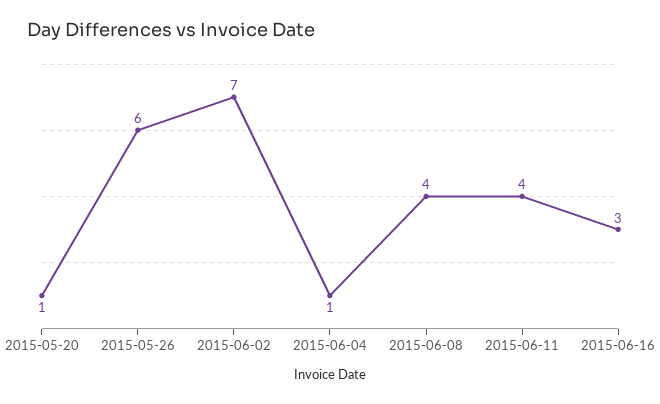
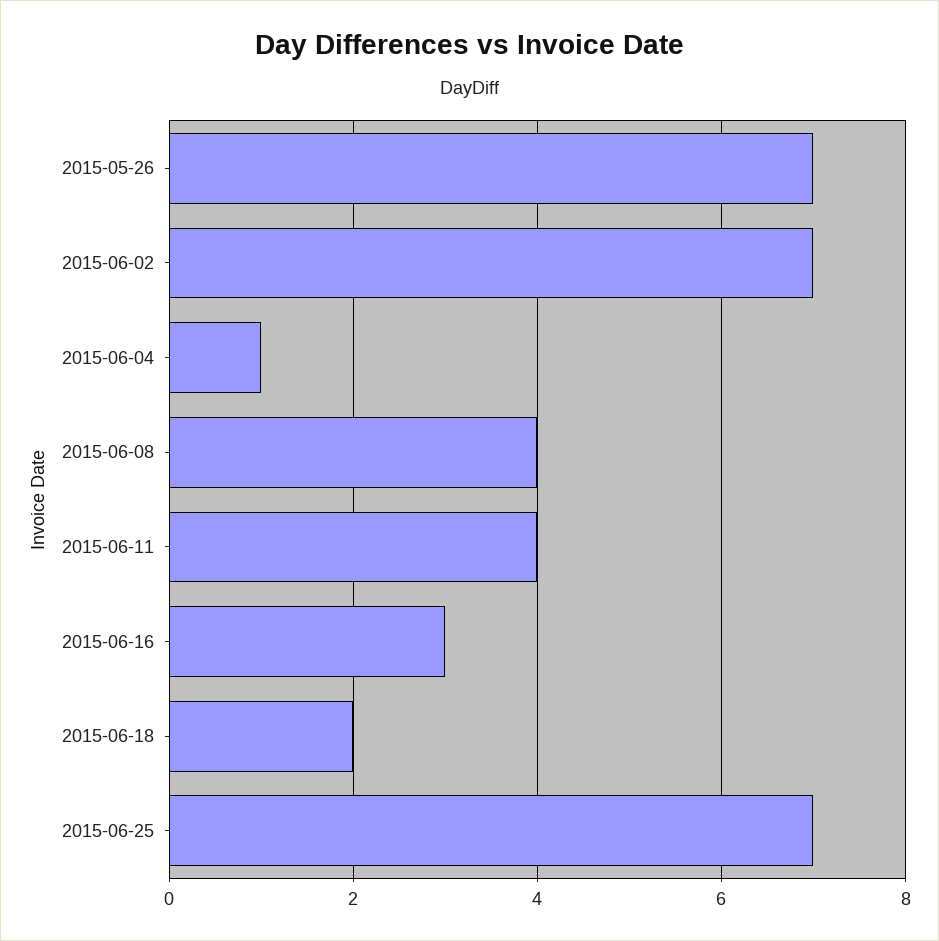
2015-05-20: 1 -> none
2015-05-26: 6 -> 7
2015-06-18: none -> 2
2015-06-25: none -> 7

